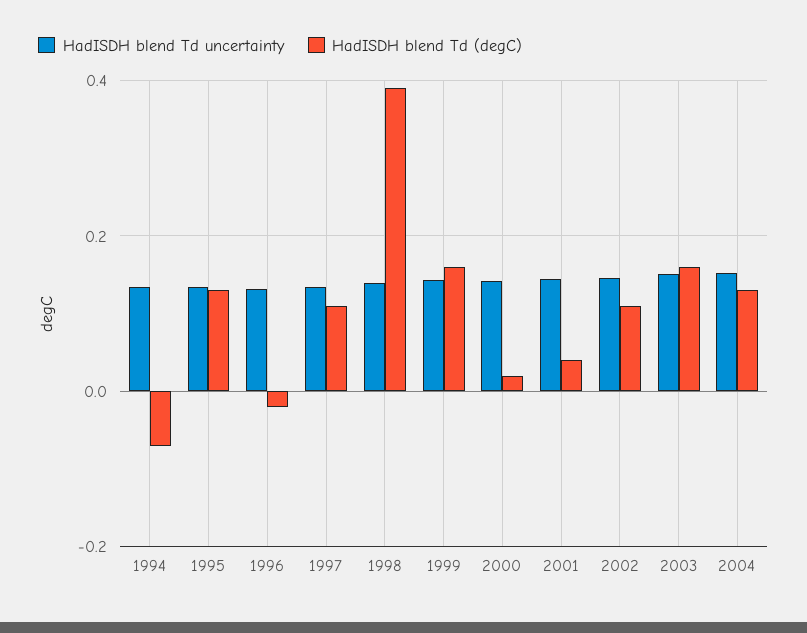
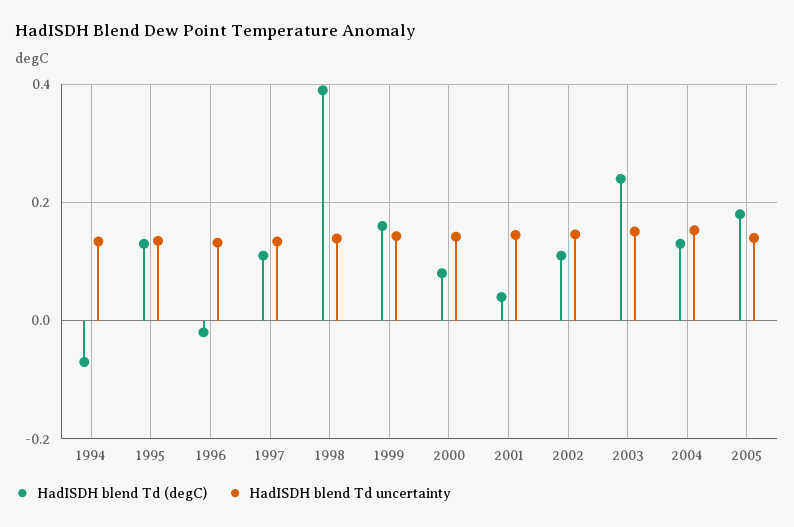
HadISDH blend Td (degC), 2000: 0.02 -> 0.08
HadISDH blend Td (degC), 2003: 0.16 -> 0.24
HadISDH blend Td (degC), 2005: none -> 0.18
HadISDH blend Td uncertainty, 2005: none -> 0.14

